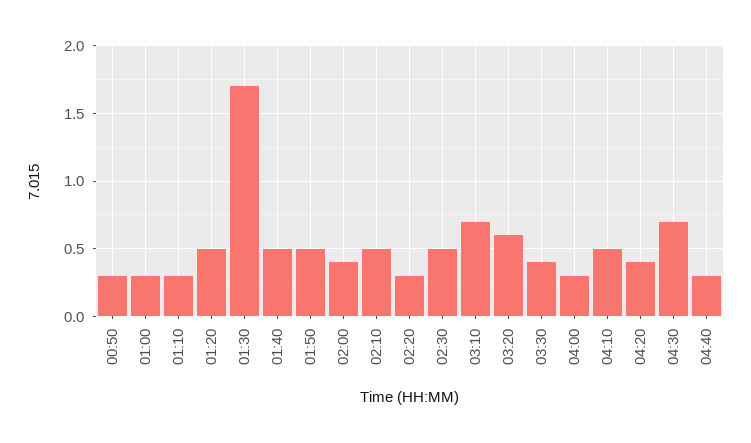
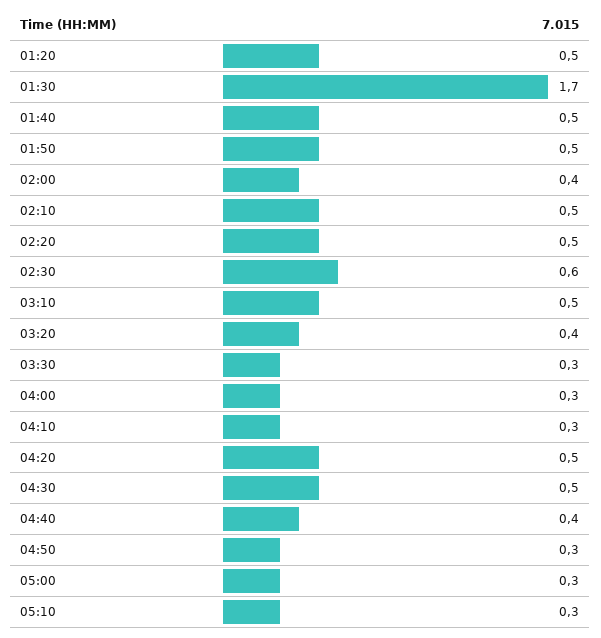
00:50: 0.3 -> none
01:00: 0.3 -> none
01:10: 0.3 -> none
02:20: 0.3 -> 0.5
02:30: 0.5 -> 0.6
03:10: 0.7 -> 0.5
03:20: 0.6 -> 0.4
03:30: 0.4 -> 0.3
04:10: 0.5 -> 0.3
04:20: 0.4 -> 0.5
04:30: 0.7 -> 0.5
04:40: 0.3 -> 0.4
04:50: none -> 0.3
05:00: none -> 0.3
05:10: none -> 0.3

